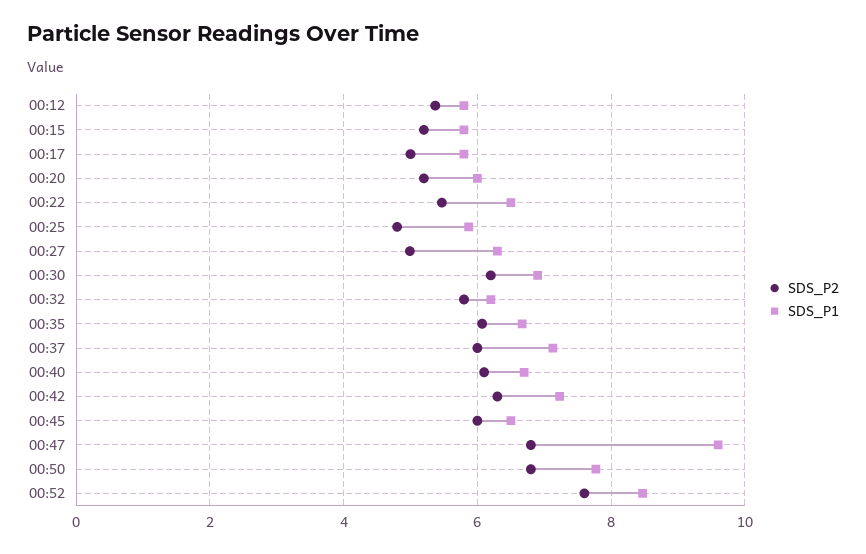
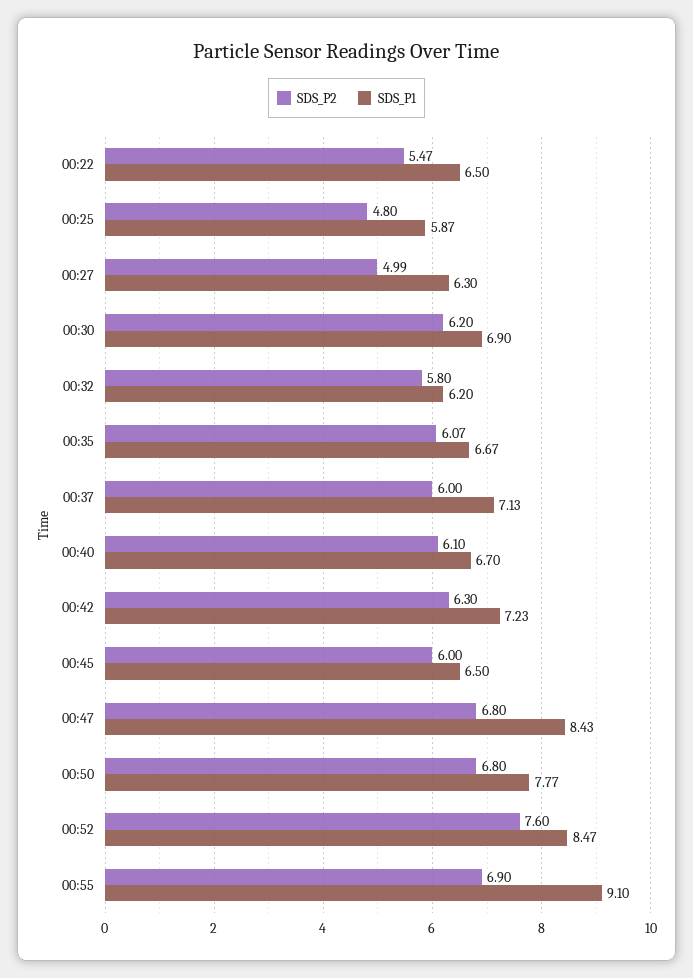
SDS_P2, 00:12: 5.4 -> none
SDS_P1, 00:12: 5.8 -> none
SDS_P2, 00:15: 5.2 -> none
SDS_P1, 00:15: 5.8 -> none
SDS_P2, 00:17: 5 -> none
SDS_P1, 00:17: 5.8 -> none
SDS_P2, 00:20: 5.2 -> none
SDS_P1, 00:20: 6 -> none
SDS_P1, 00:47: 9.6 -> 8.43
SDS_P2, 00:55: none -> 6.9
SDS_P1, 00:55: none -> 9.1

